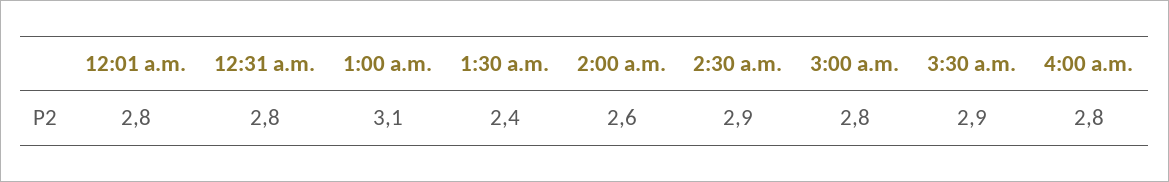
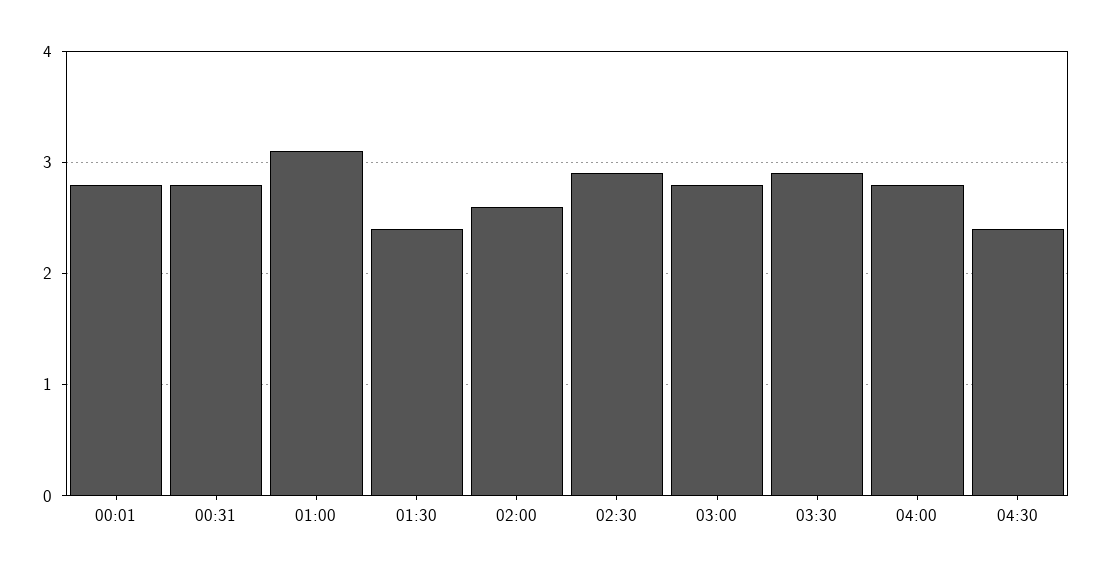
04:30: none -> 2.4

